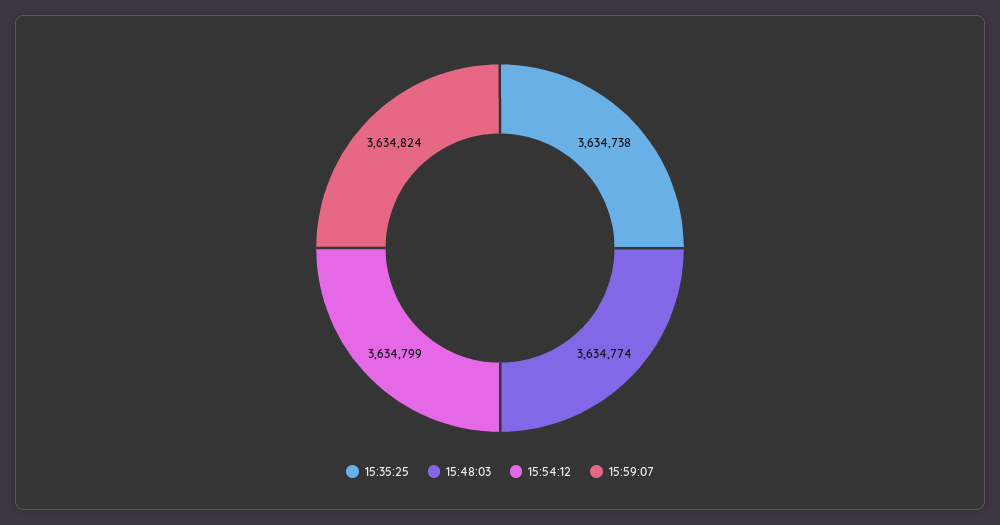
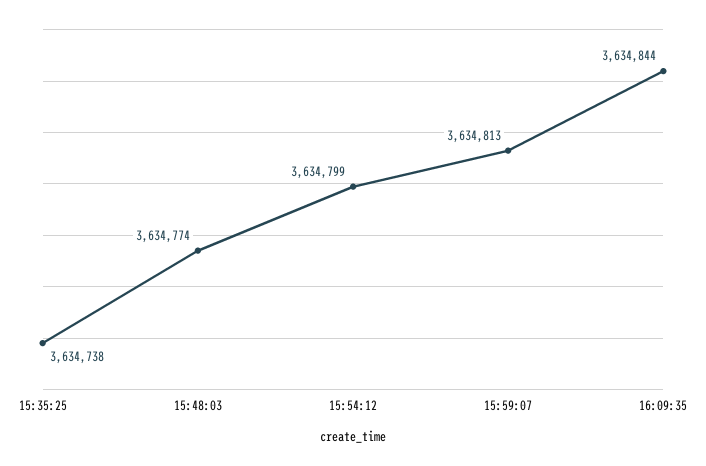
15:59:07: 3634824 -> 3634813
16:09:35: none -> 3634844

